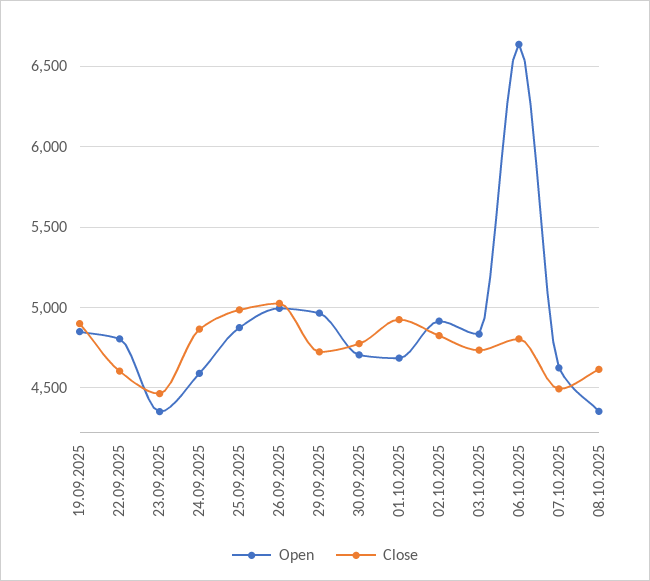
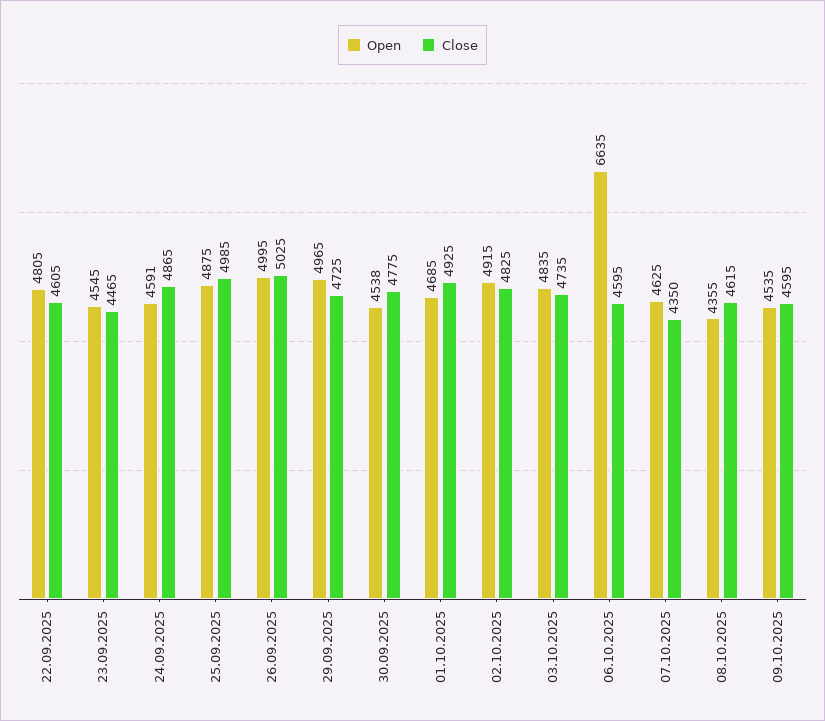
Open, 19.09.2025: 4850 -> none
Close, 19.09.2025: 4900 -> none
Open, 23.09.2025: 4350 -> 4545
Open, 30.09.2025: 4700 -> 4538
Close, 06.10.2025: 4800 -> 4595
Close, 07.10.2025: 4500 -> 4350
Open, 09.10.2025: none -> 4535
Close, 09.10.2025: none -> 4595

